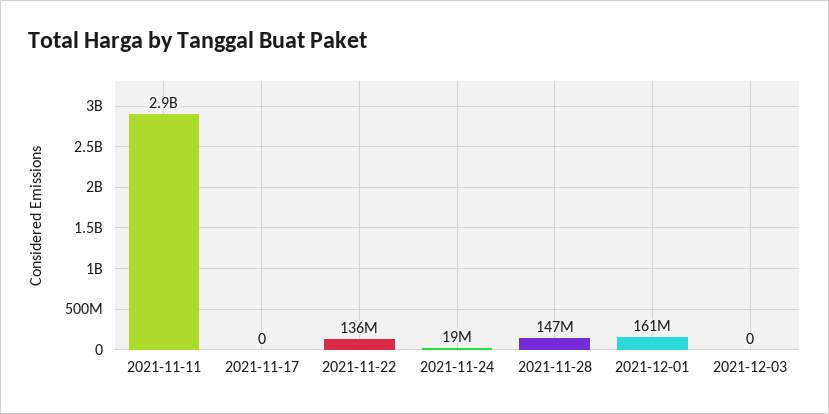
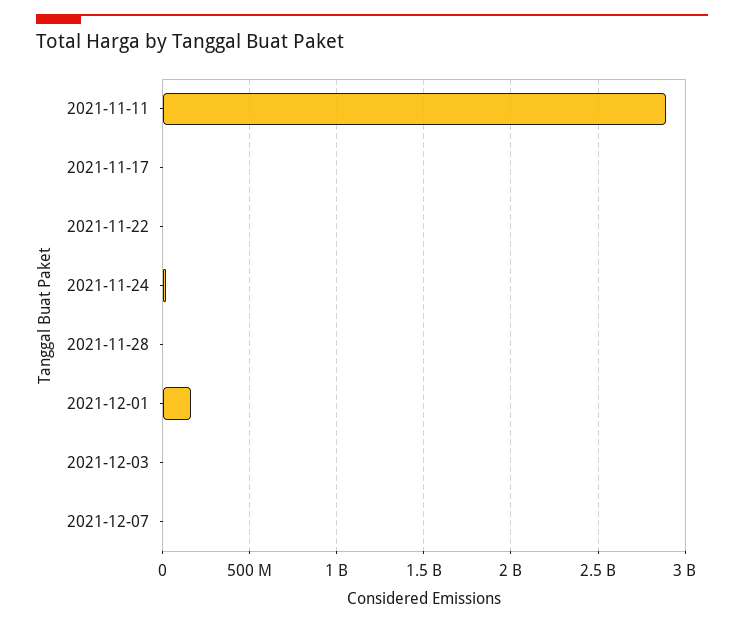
2021-11-22: 136000000 -> 0
2021-11-28: 147000000 -> 0
2021-12-07: none -> 0

